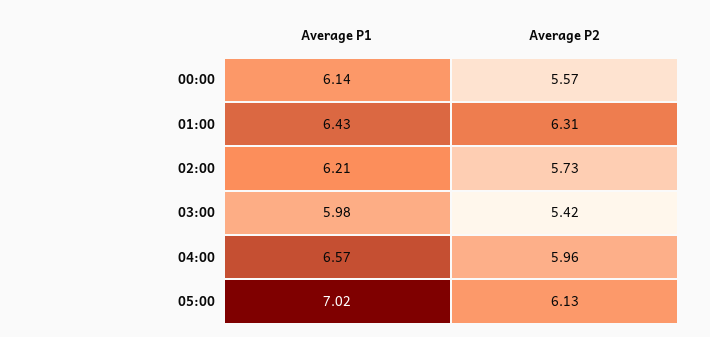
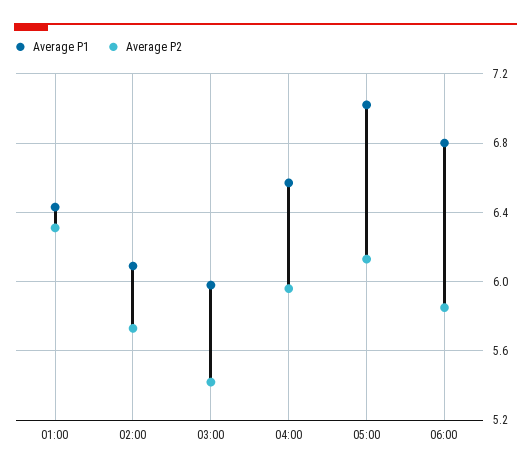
Average P1, 00:00: 6.14 -> none
Average P2, 00:00: 5.57 -> none
Average P1, 02:00: 6.21 -> 6.1
Average P1, 06:00: none -> 6.8
Average P2, 06:00: none -> 5.85

